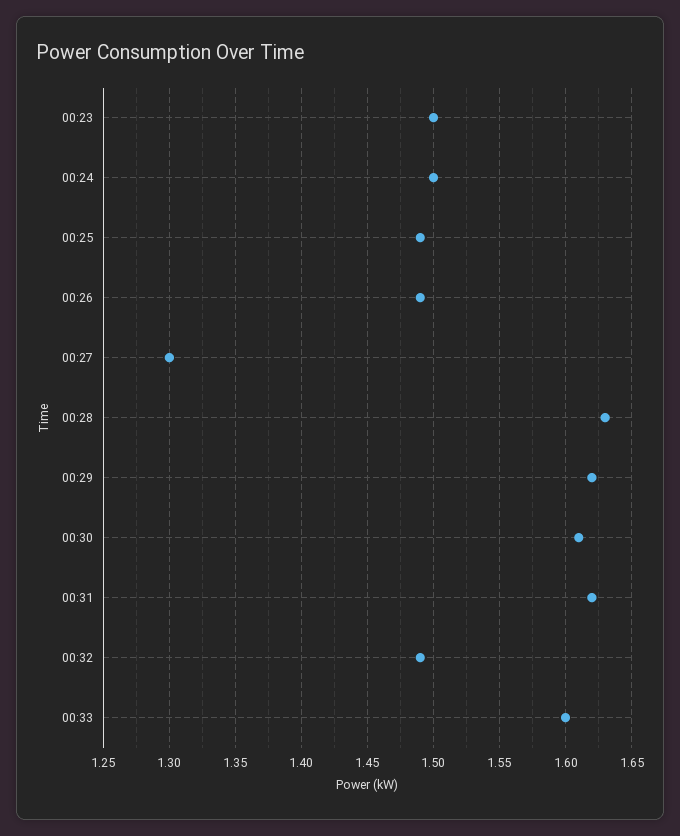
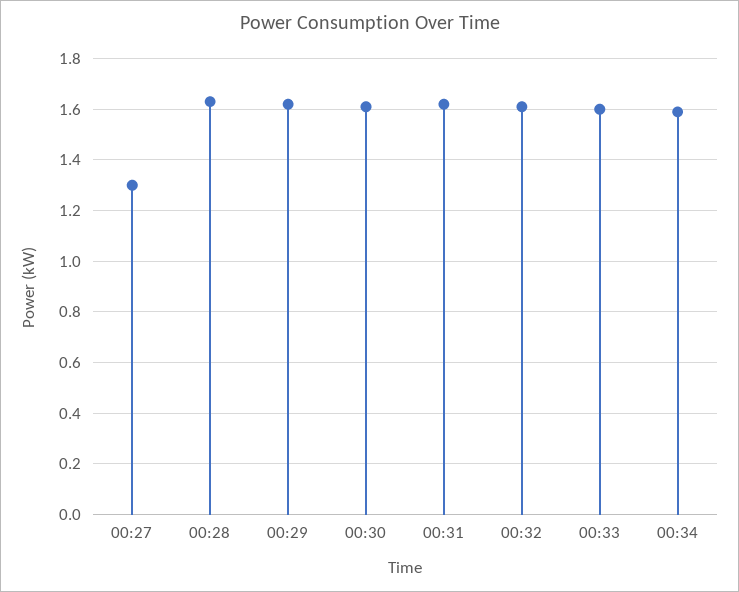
00:23: 1.5 -> none
00:24: 1.5 -> none
00:25: 1.49 -> none
00:26: 1.49 -> none
00:32: 1.49 -> 1.6
00:34: none -> 1.6

